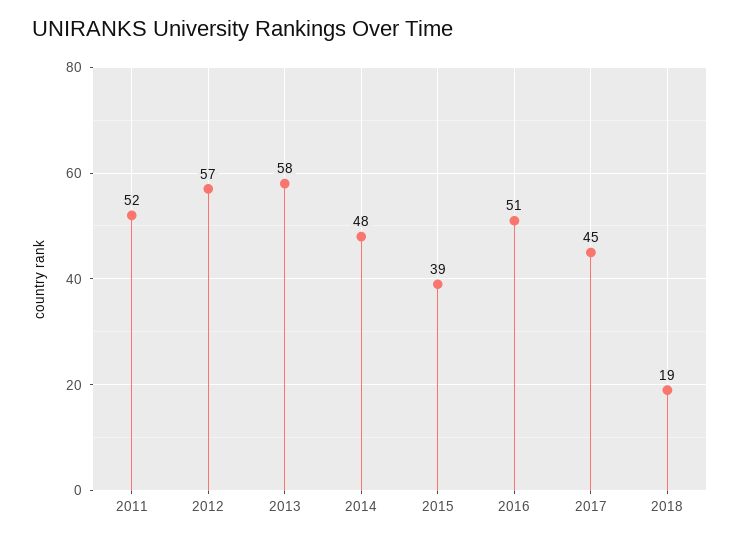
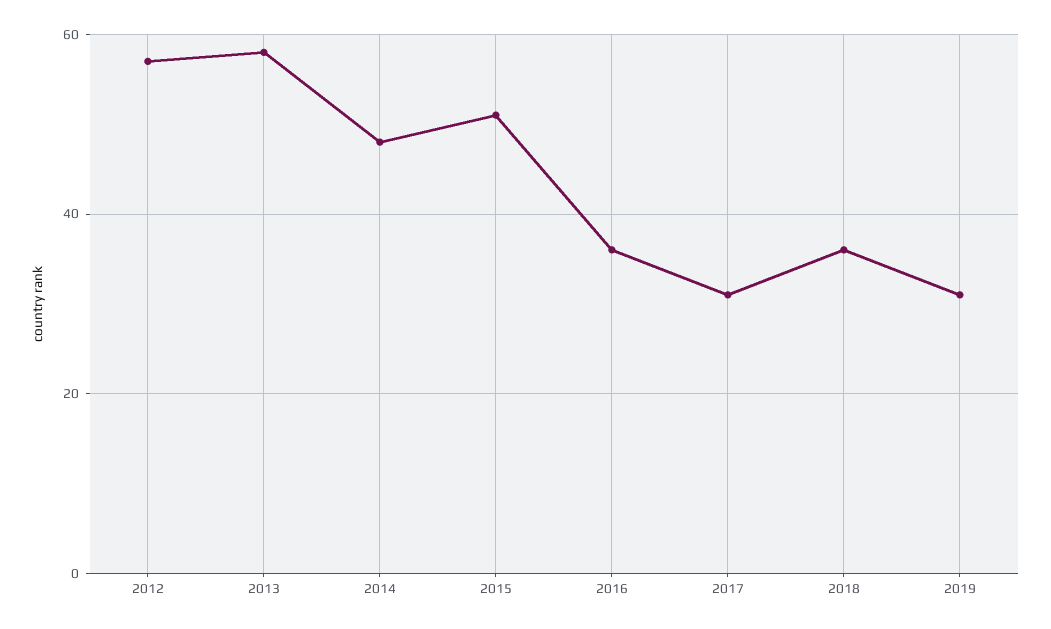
2011: 52 -> none
2015: 39 -> 50
2016: 51 -> 35
2017: 45 -> 30
2018: 19 -> 35
2019: none -> 30

